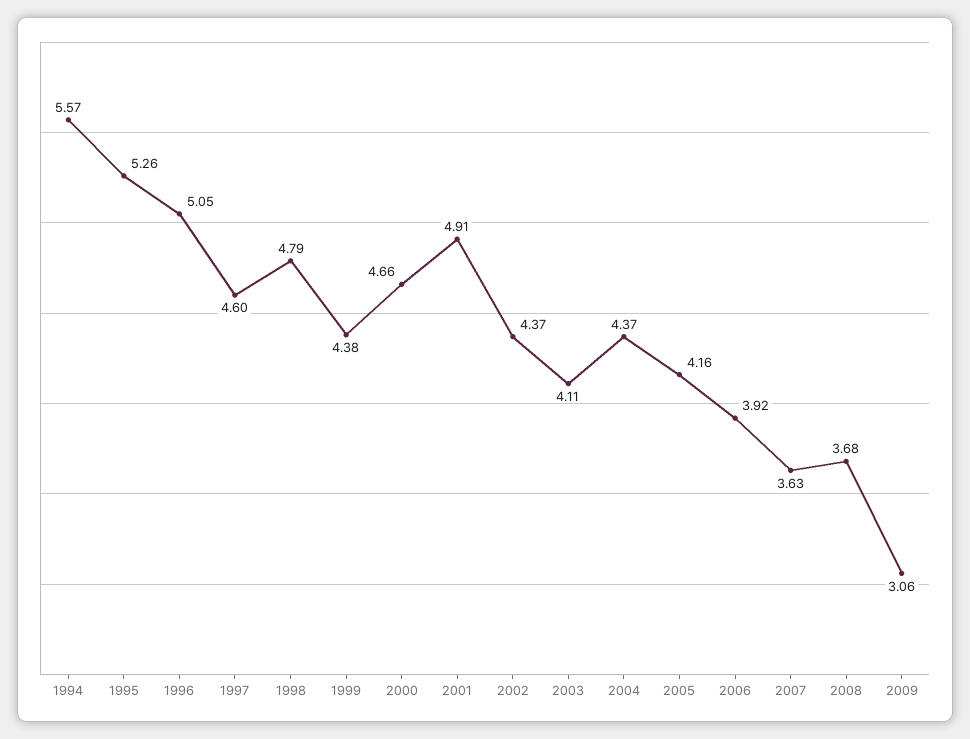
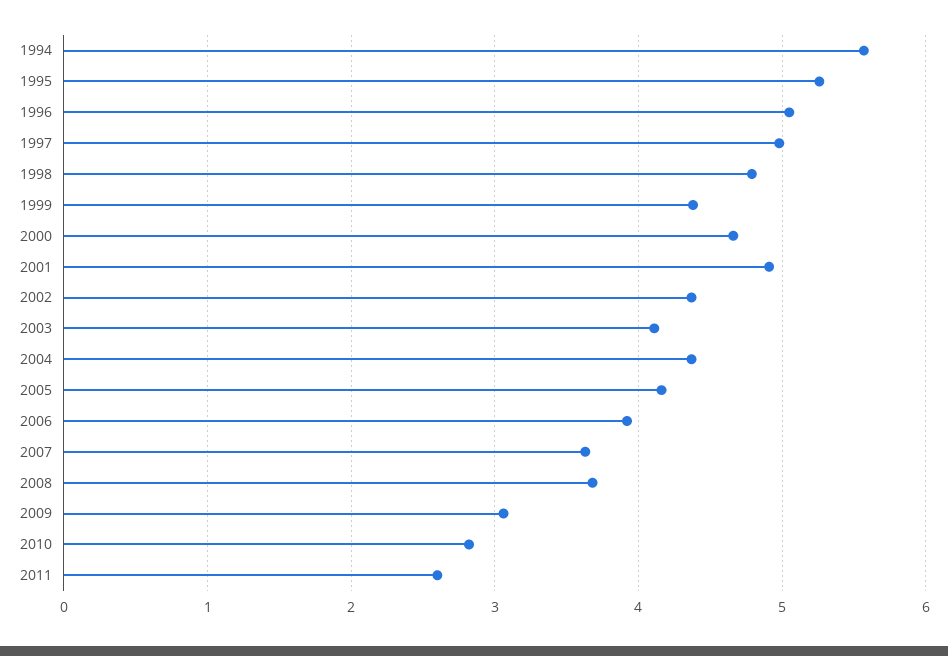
1997: 4.6 -> 5
2010: none -> 2.8
2011: none -> 2.6

